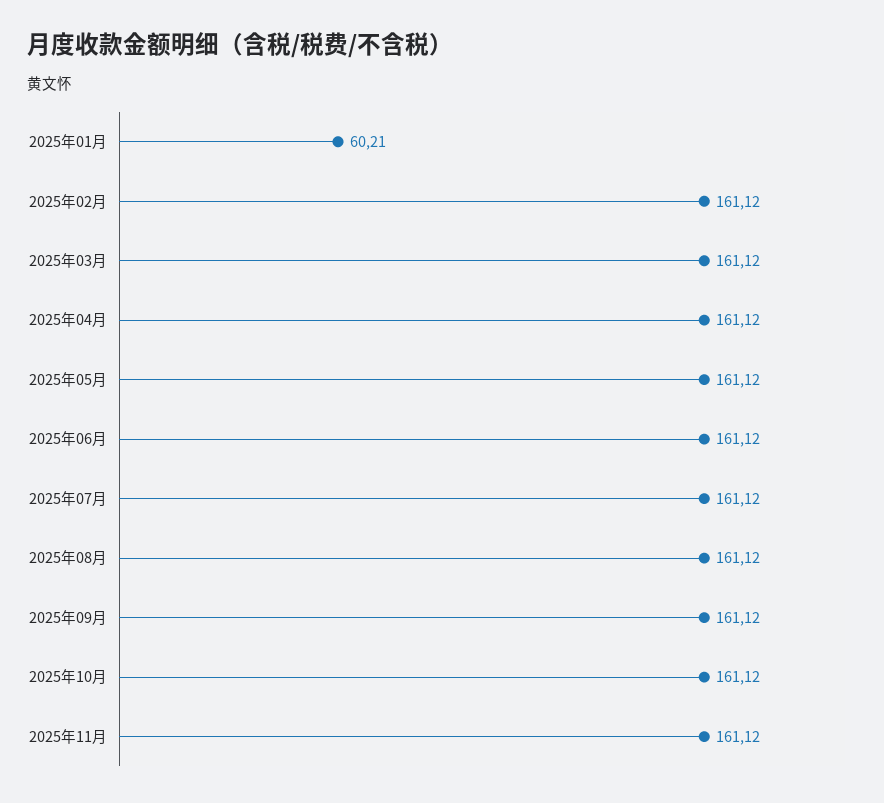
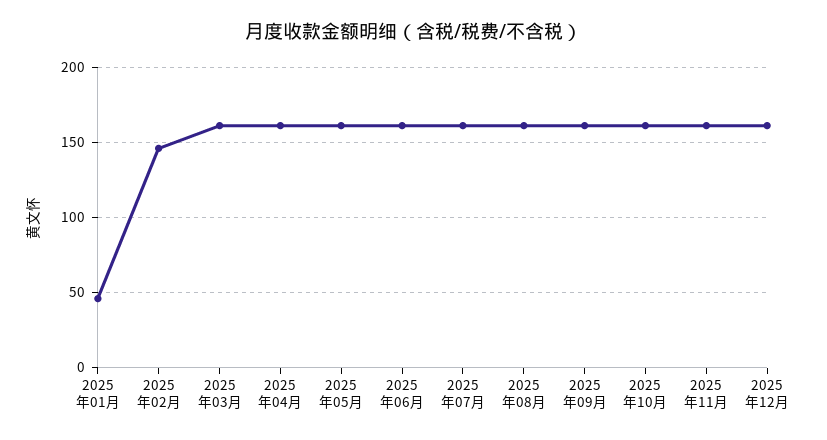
2025年01月: 60.21 -> 45
2025年02月: 161.12 -> 145
2025年12月: none -> 160

